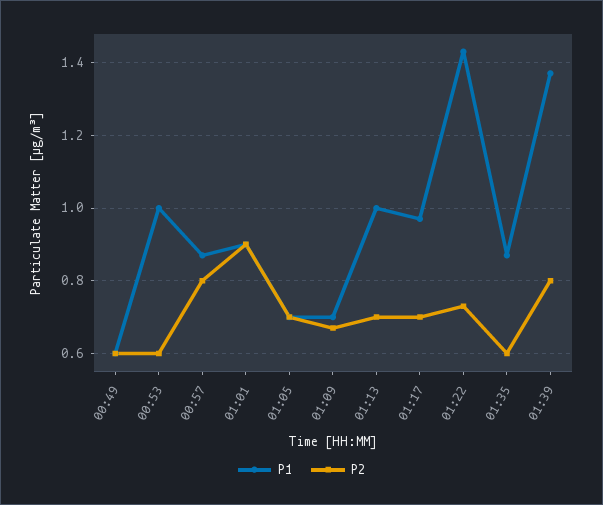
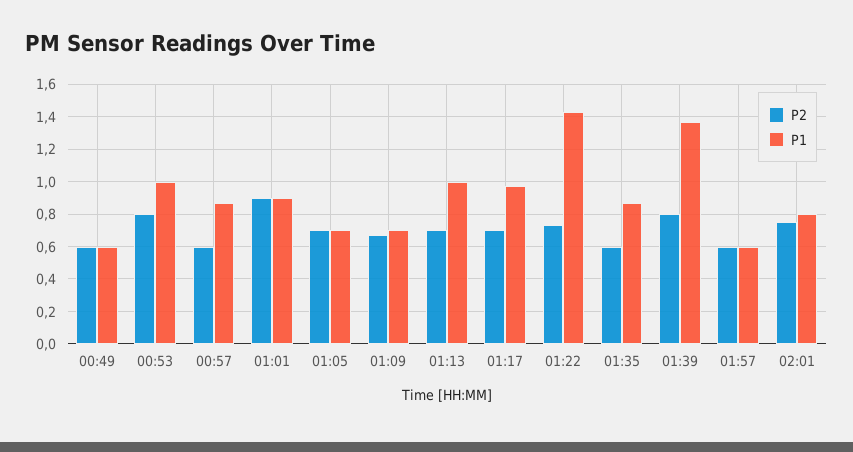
P2, 00:53: 0.6 -> 0.8
P2, 00:57: 0.8 -> 0.6
P2, 01:57: none -> 0.6
P1, 01:57: none -> 0.6
P2, 02:01: none -> 0.75
P1, 02:01: none -> 0.8

